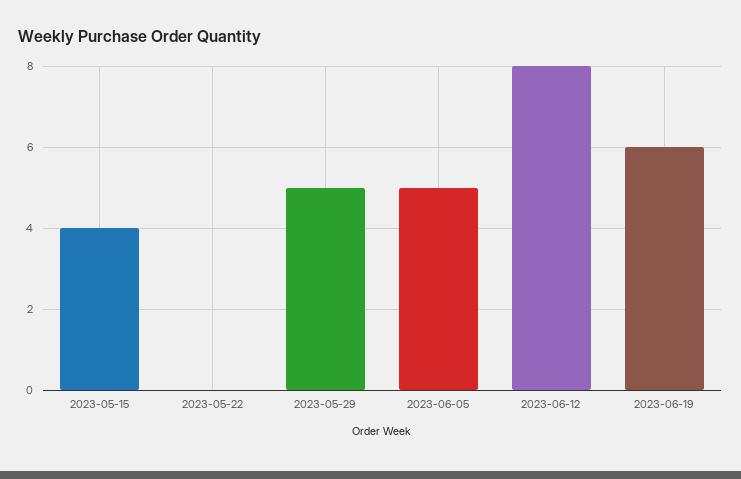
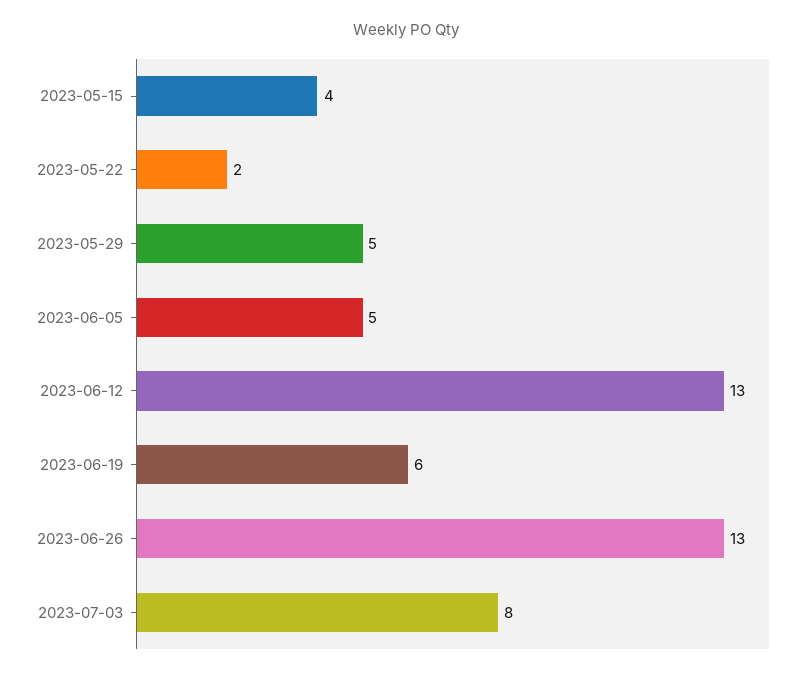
2023-05-22: 0 -> 2
2023-06-12: 8 -> 13
2023-06-26: none -> 13
2023-07-03: none -> 8

